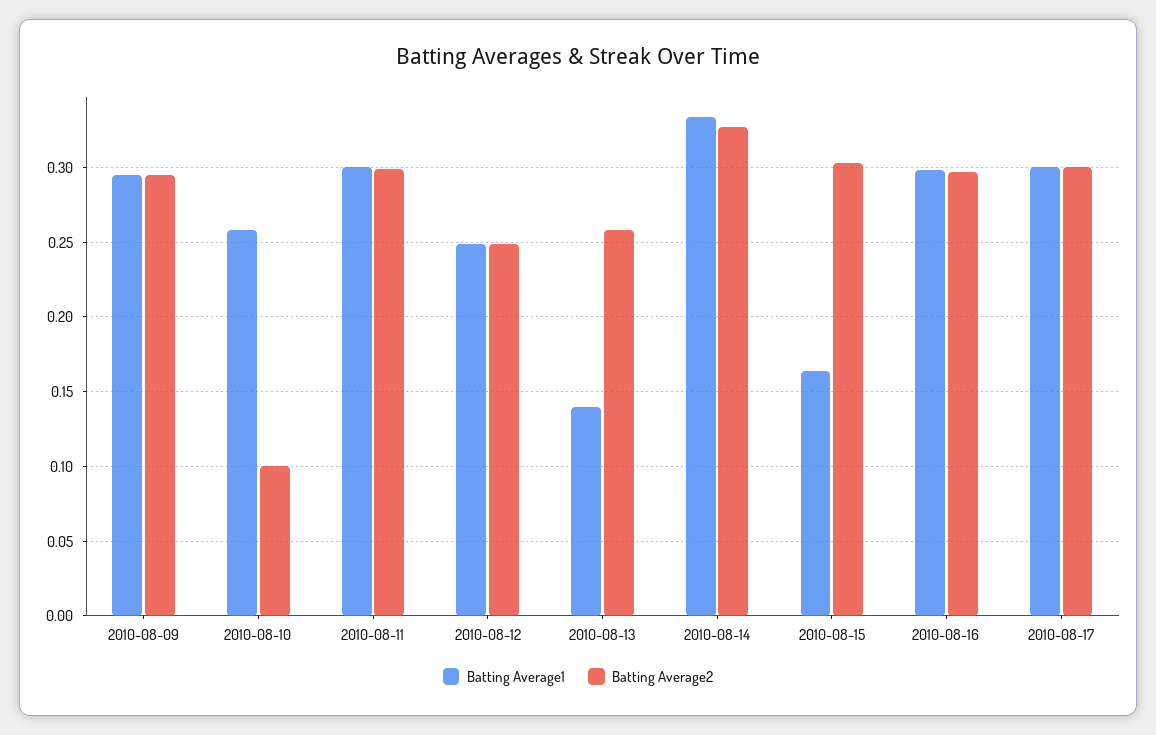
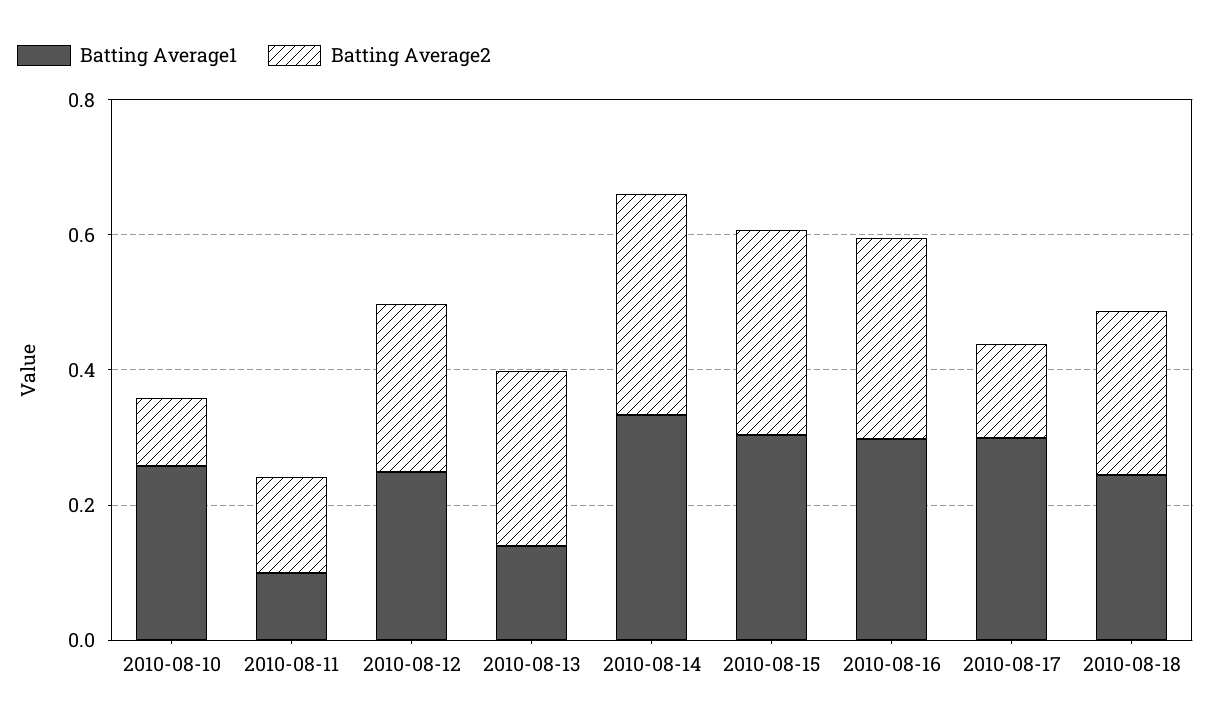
Batting Average1, 2010-08-09: 0.295 -> none
Batting Average2, 2010-08-09: 0.295 -> none
Batting Average1, 2010-08-11: 0.3 -> 0.1
Batting Average2, 2010-08-11: 0.3 -> 0.15
Batting Average1, 2010-08-15: 0.165 -> 0.3
Batting Average2, 2010-08-17: 0.3 -> 0.15
Batting Average1, 2010-08-18: none -> 0.25
Batting Average2, 2010-08-18: none -> 0.25

